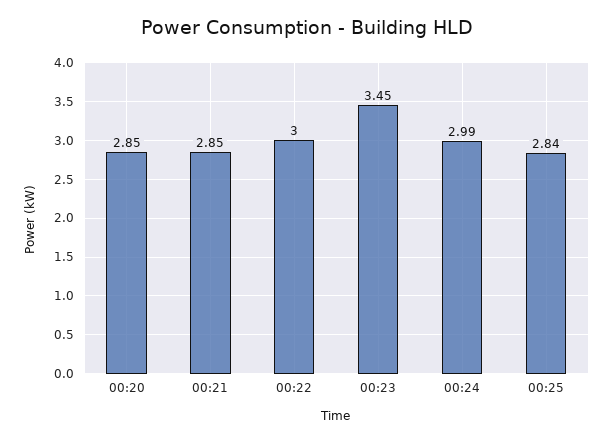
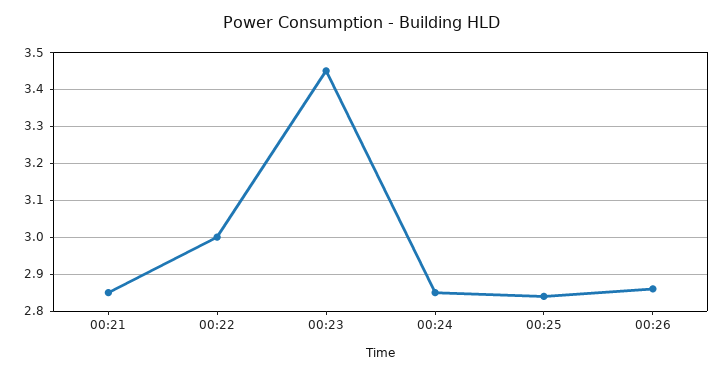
00:20: 2.85 -> none
00:24: 2.99 -> 2.85
00:26: none -> 2.85

